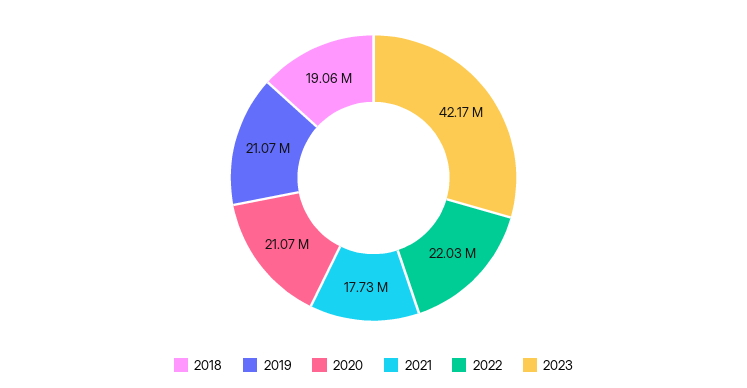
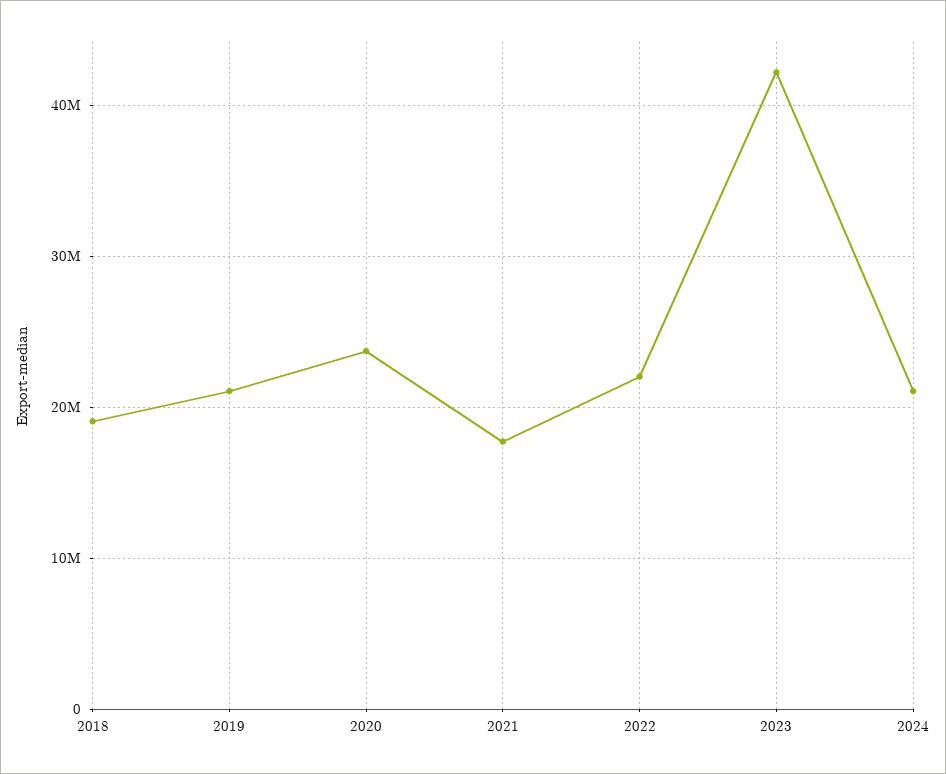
2020: 21070000 -> 24000000
2024: none -> 21000000

